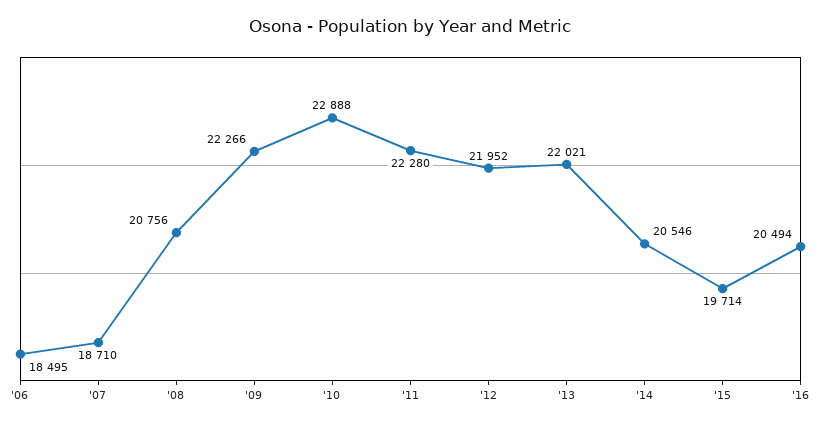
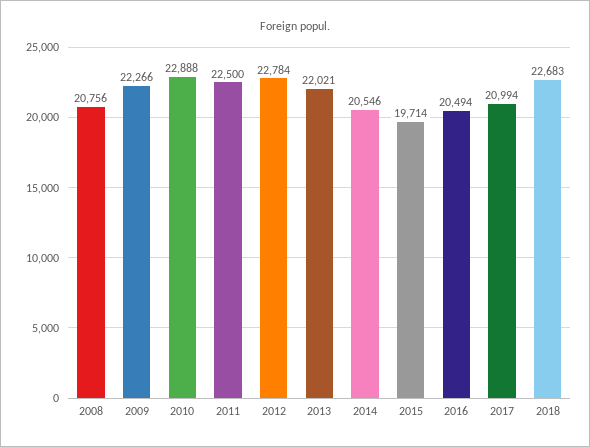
'06: 18495 -> none
'07: 18710 -> none
'11: 22280 -> 22500
'12: 21952 -> 22784
2017: none -> 20994
2018: none -> 22683

